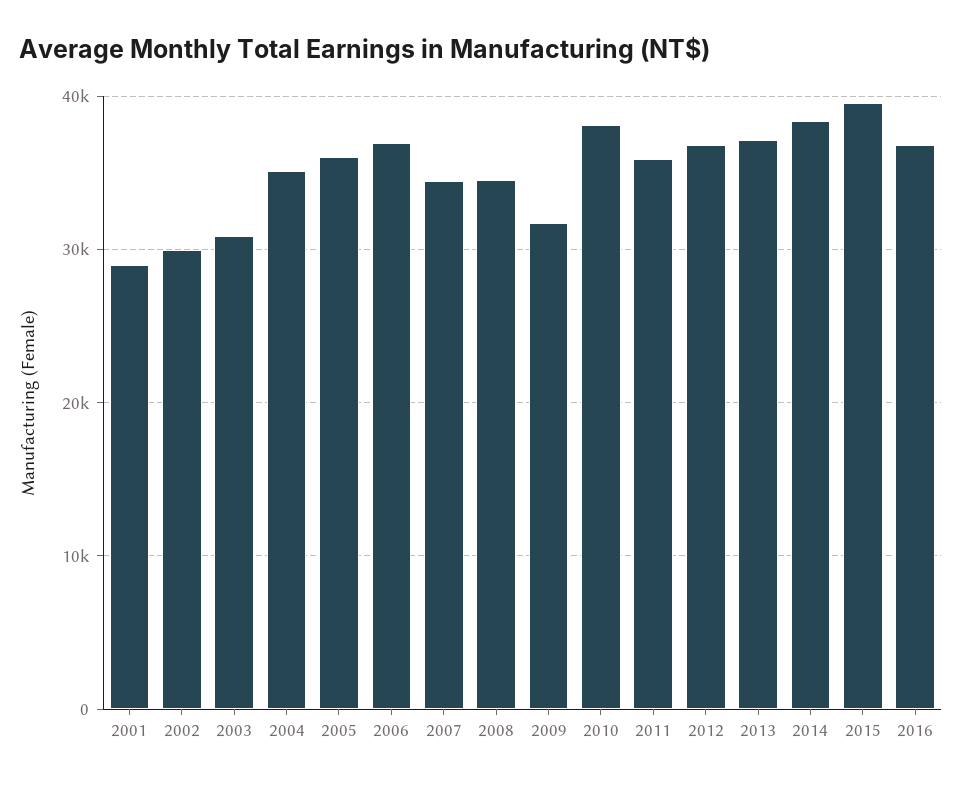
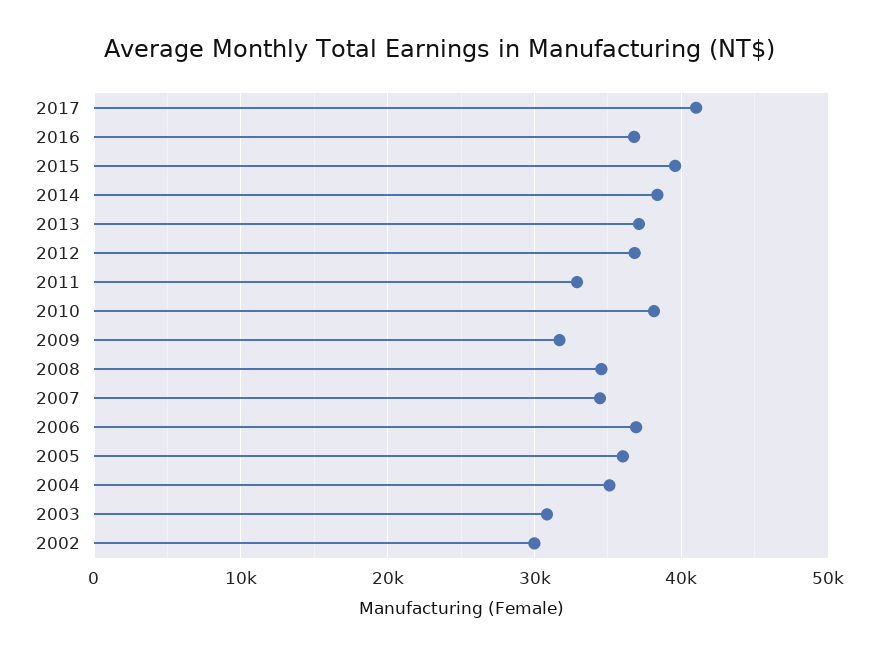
2001: 29000 -> none
2011: 36000 -> 33000
2017: none -> 41000

